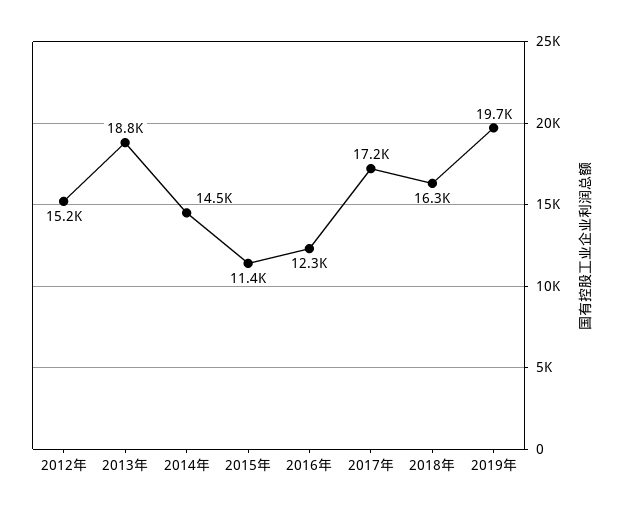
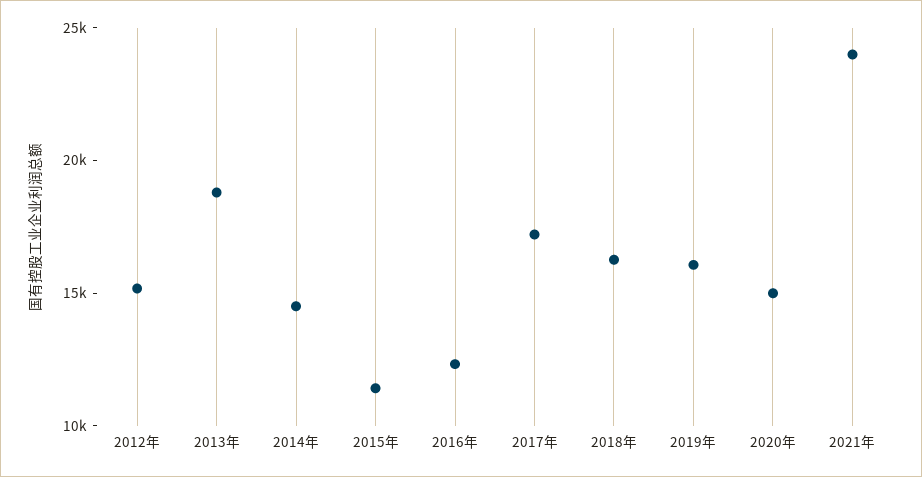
2019年: 19700 -> 16000
2020年: none -> 15000
2021年: none -> 24000

